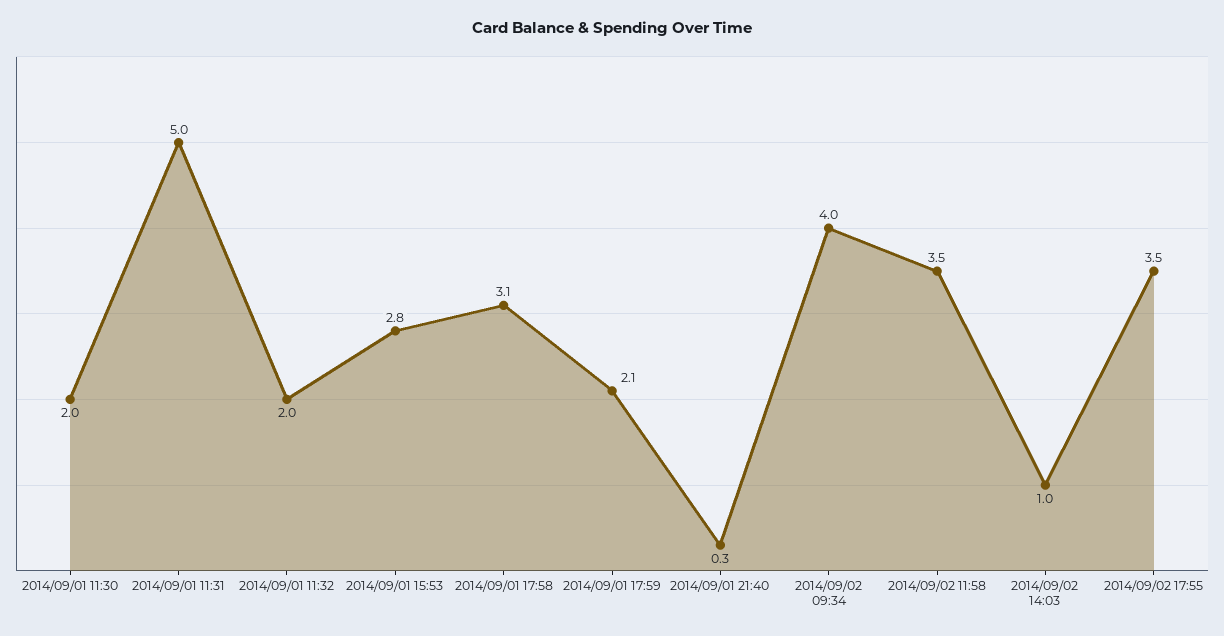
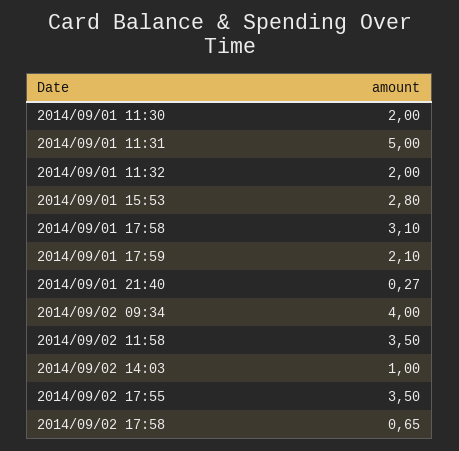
2014/09/02 17:58: none -> 0.65

